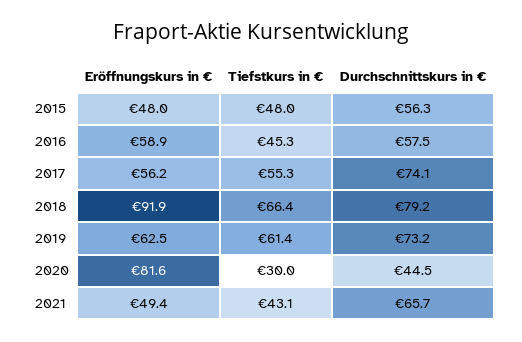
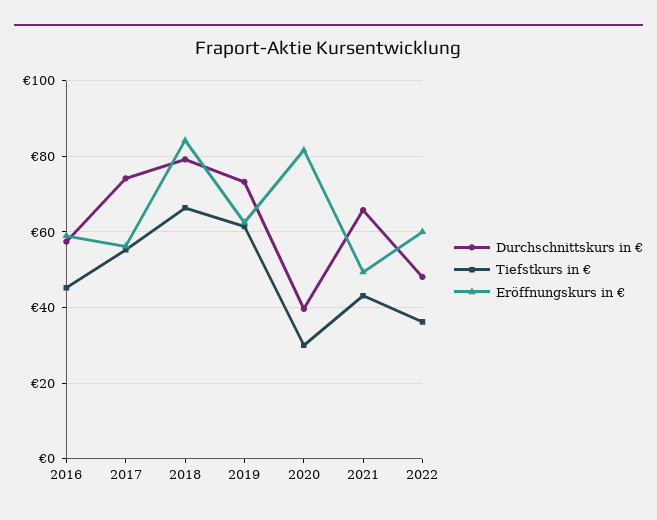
Eröffnungskurs in €, 2015: 48 -> none
Tiefstkurs in €, 2015: 48 -> none
Durchschnittskurs in €, 2015: 56.3 -> none
Eröffnungskurs in €, 2018: 91.9 -> 84
Durchschnittskurs in €, 2020: 44.5 -> 40
Durchschnittskurs in €, 2022: none -> 48
Tiefstkurs in €, 2022: none -> 36
Eröffnungskurs in €, 2022: none -> 60

